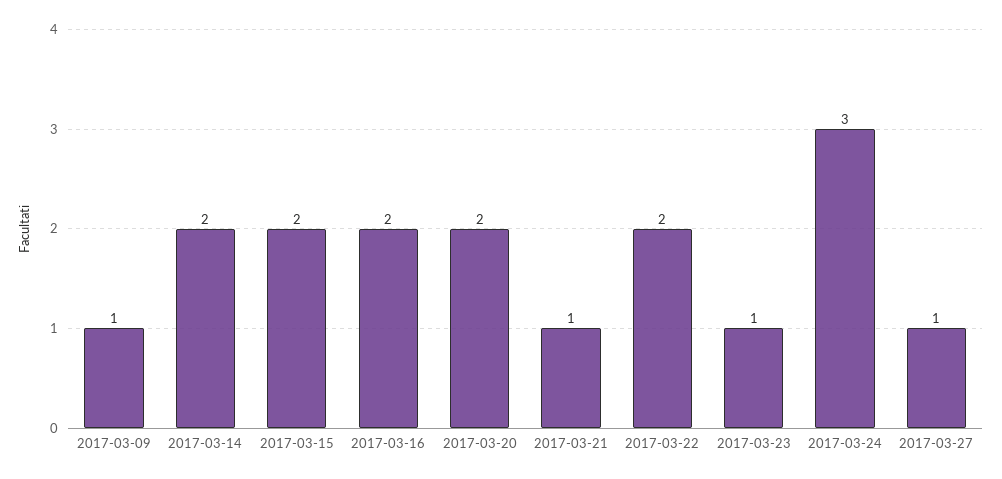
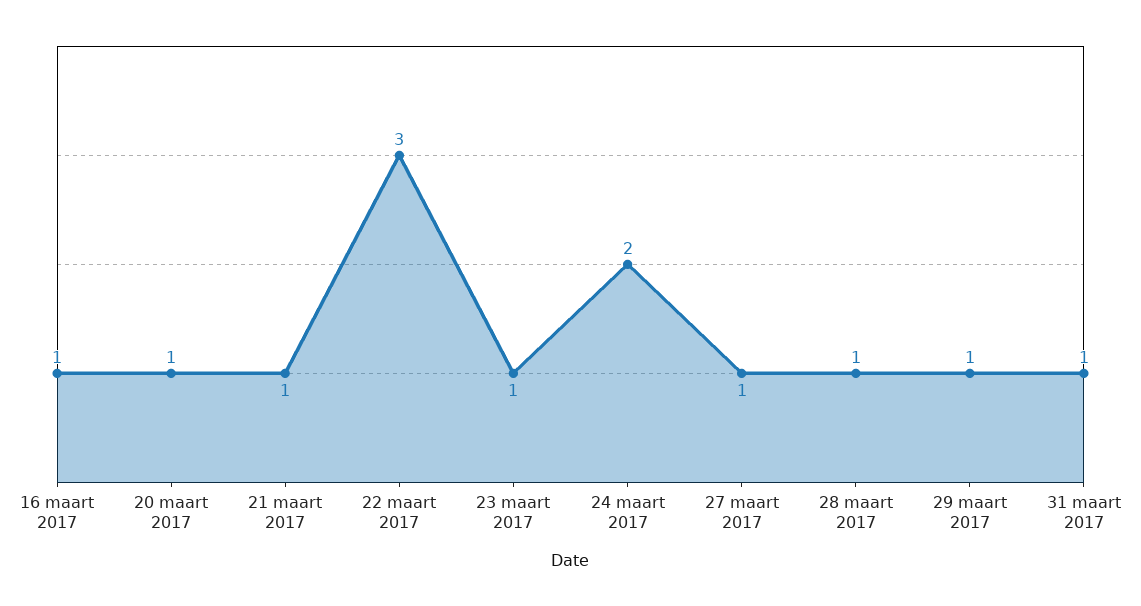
2017-03-09: 1 -> none
2017-03-14: 2 -> none
2017-03-15: 2 -> none
2017-03-16: 2 -> 1
2017-03-20: 2 -> 1
2017-03-22: 2 -> 3
2017-03-24: 3 -> 2
28 maart 2017: none -> 1
29 maart 2017: none -> 1
31 maart 2017: none -> 1

